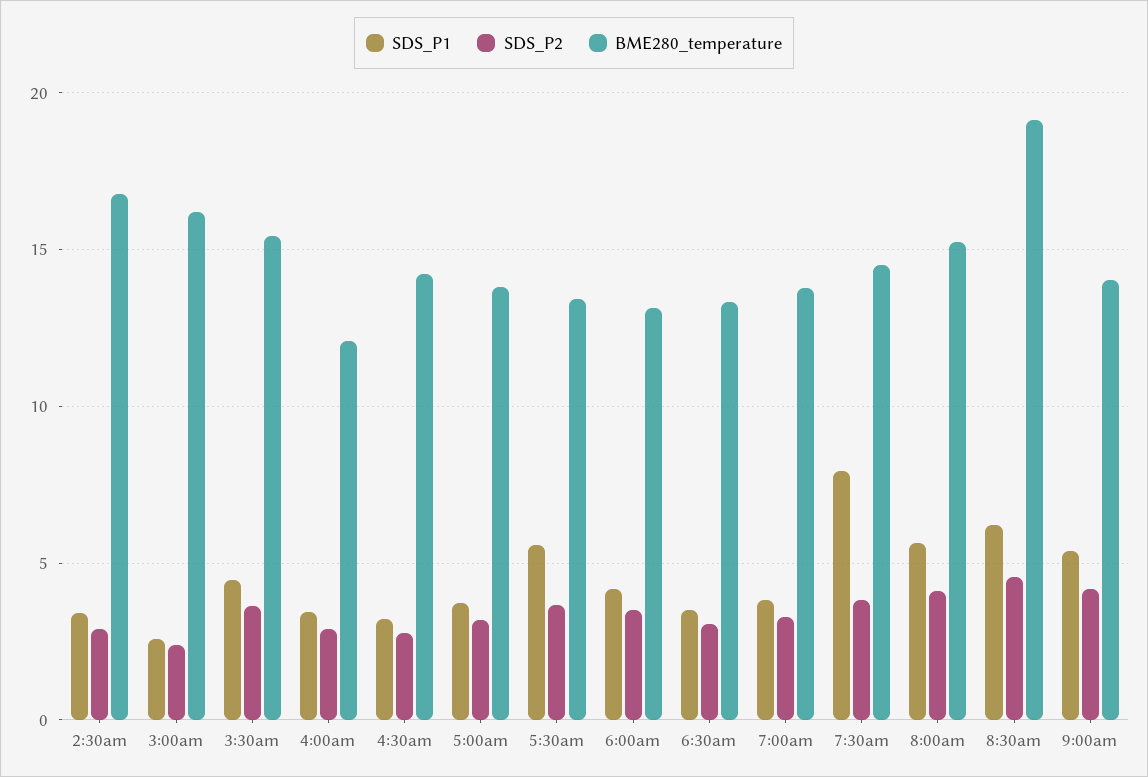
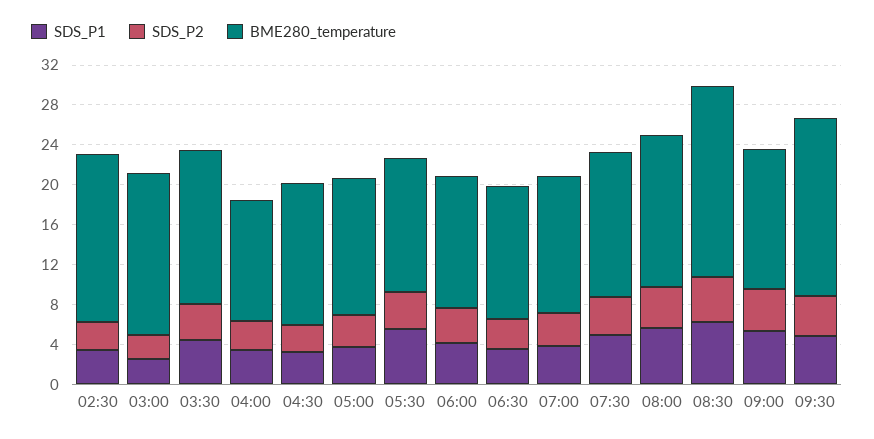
SDS_P1, 7:30am: 8 -> 5
SDS_P1, 09:30: none -> 5
SDS_P2, 09:30: none -> 4
BME280_temperature, 09:30: none -> 18

